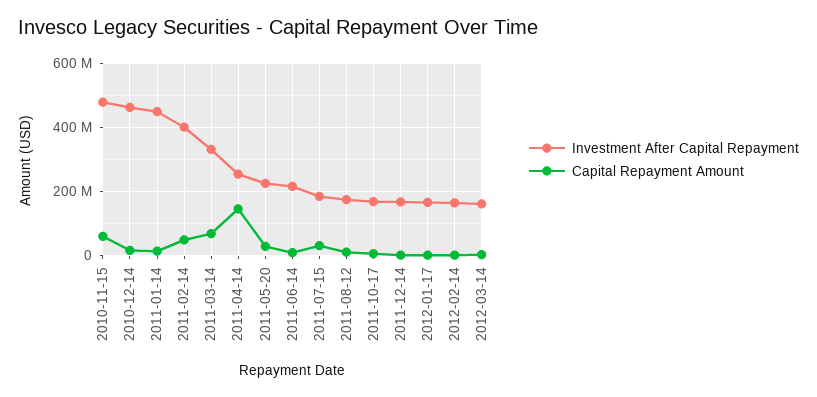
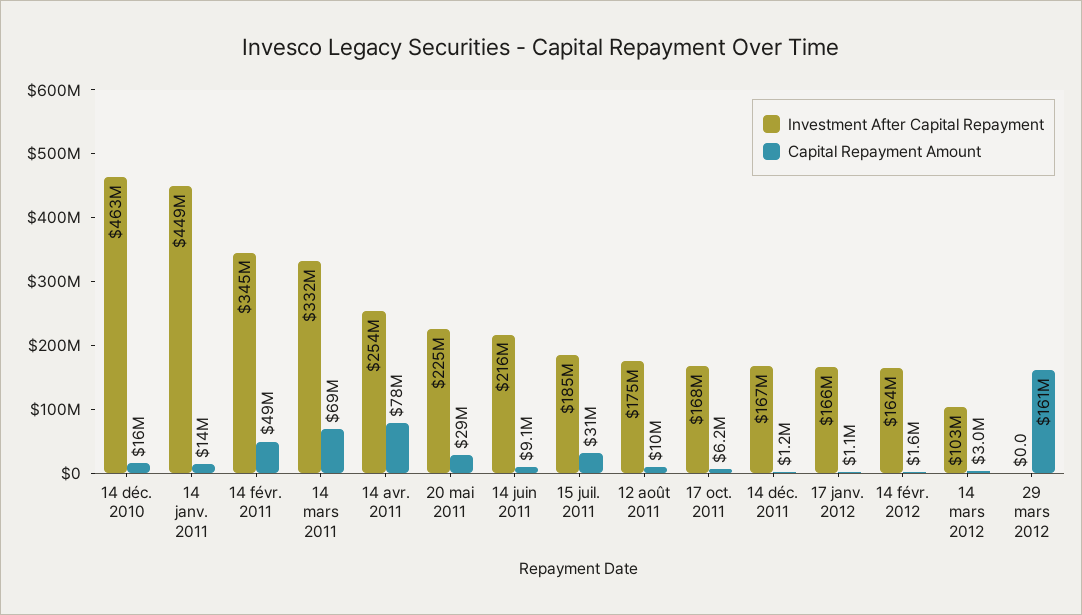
Investment After Capital Repayment, 2010-11-15: 480000000 -> none
Capital Repayment Amount, 2010-11-15: 60000000 -> none
Investment After Capital Repayment, 2011-02-14: 400000000 -> 345000000
Capital Repayment Amount, 2011-04-14: 140000000 -> 78000000
Investment After Capital Repayment, 2012-03-14: 160000000 -> 103000000
Investment After Capital Repayment, 29 mars 2012: none -> 0
Capital Repayment Amount, 29 mars 2012: none -> 161000000

